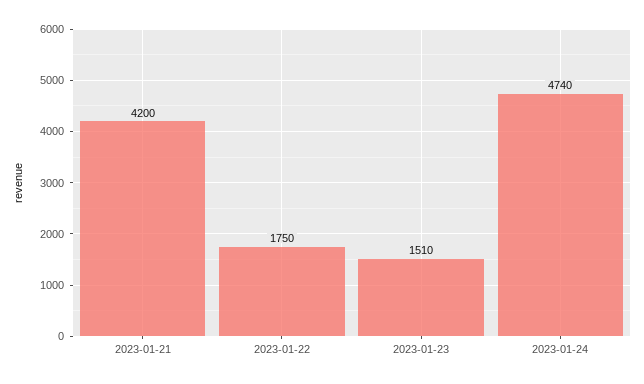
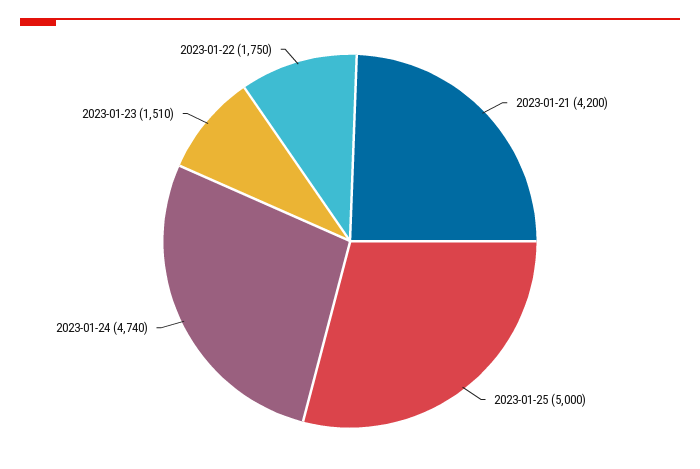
2023-01-25: none -> 5000

